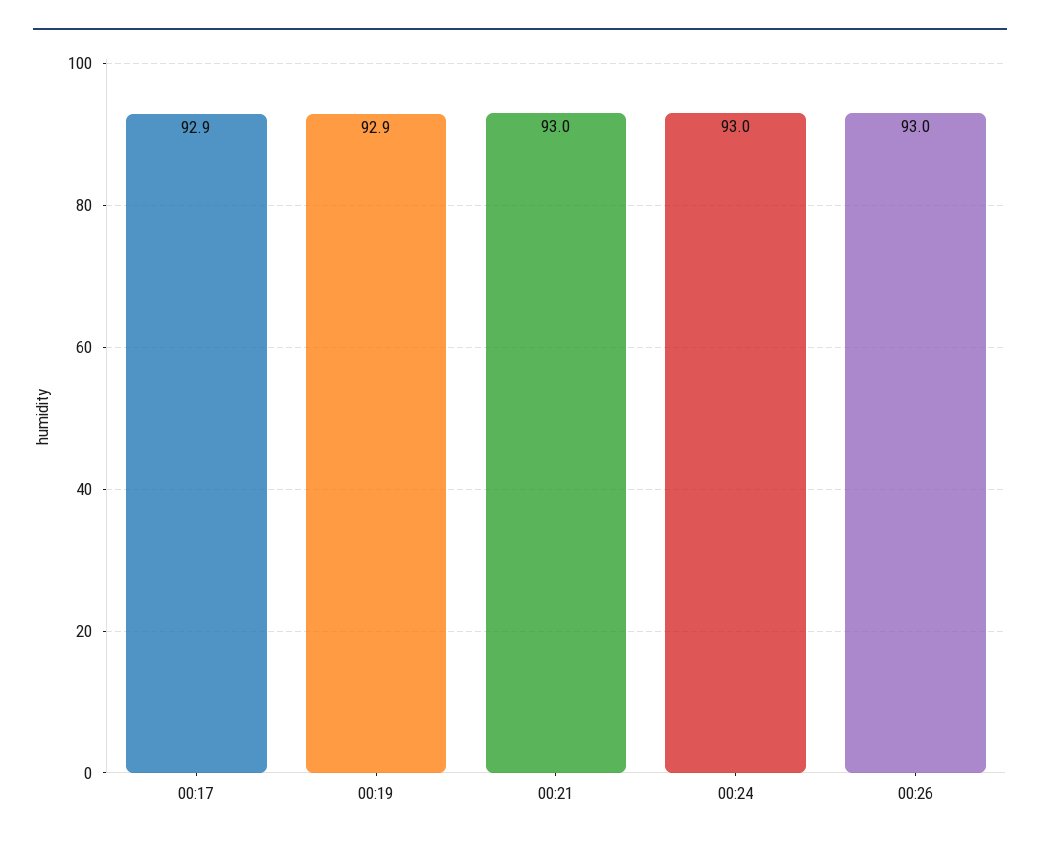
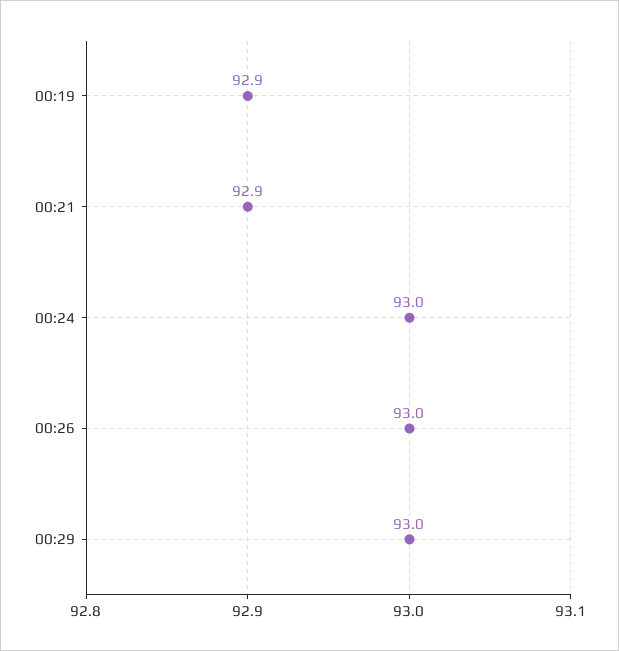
00:17: 92.9 -> none
00:21: 93 -> 92.9
00:29: none -> 93

